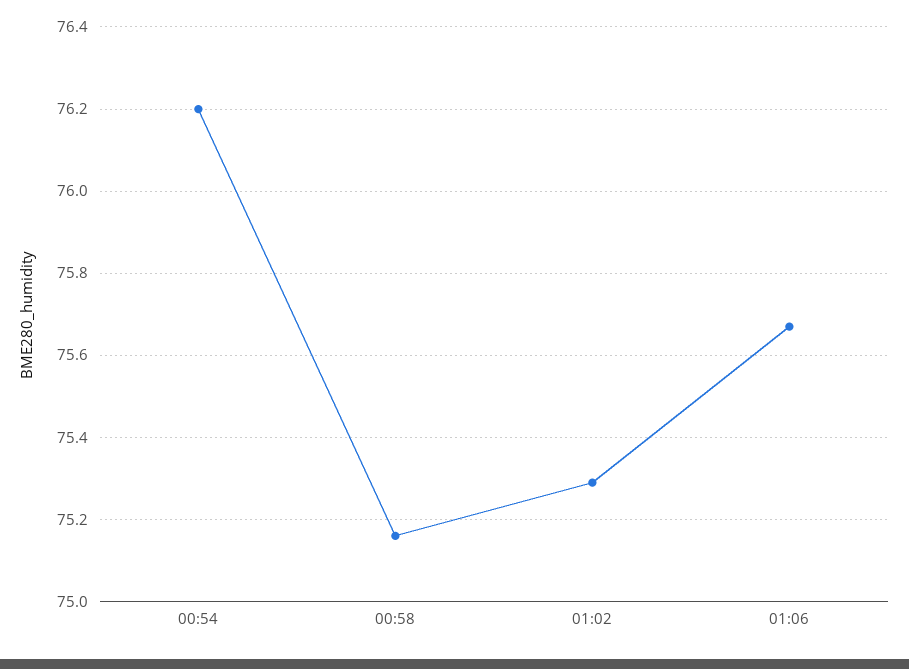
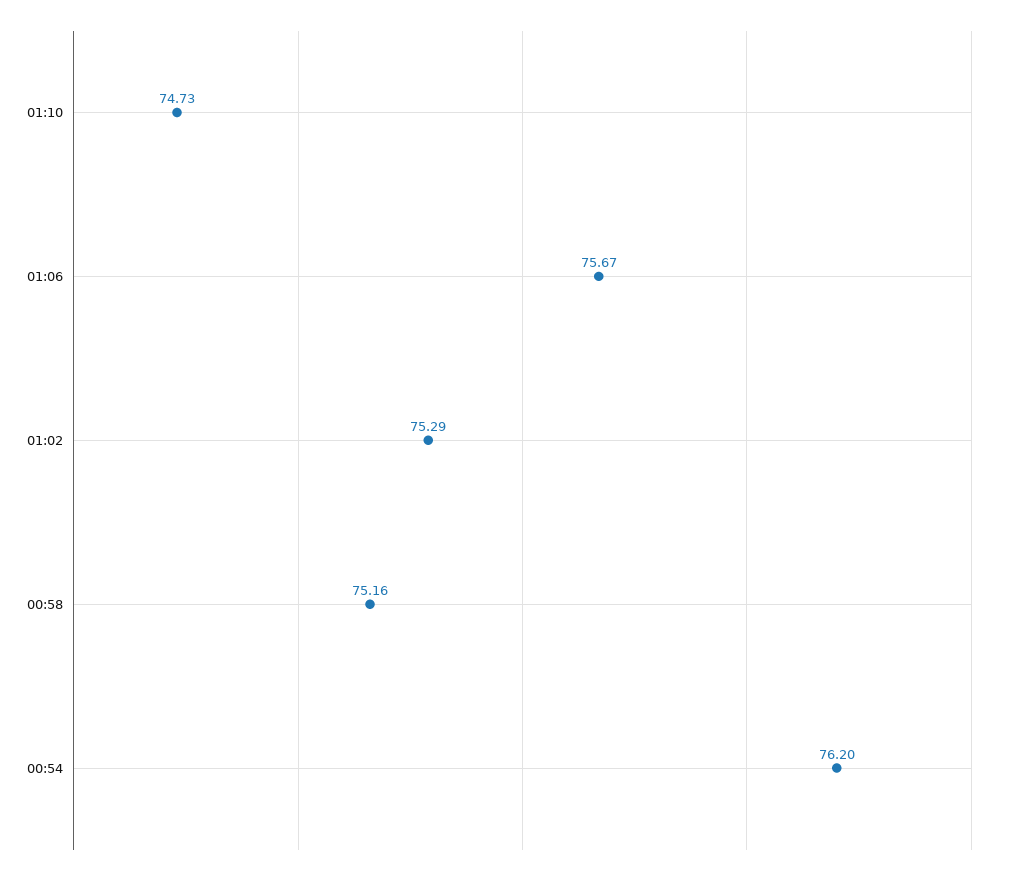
01:10: none -> 74.73

